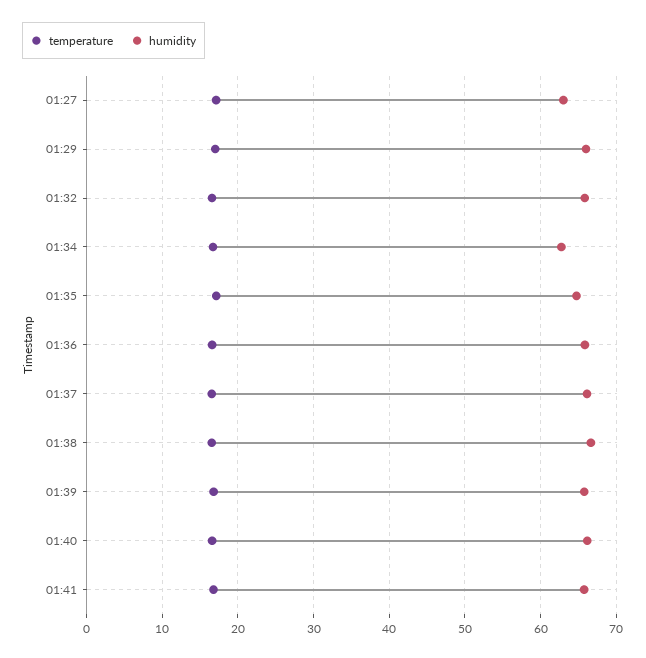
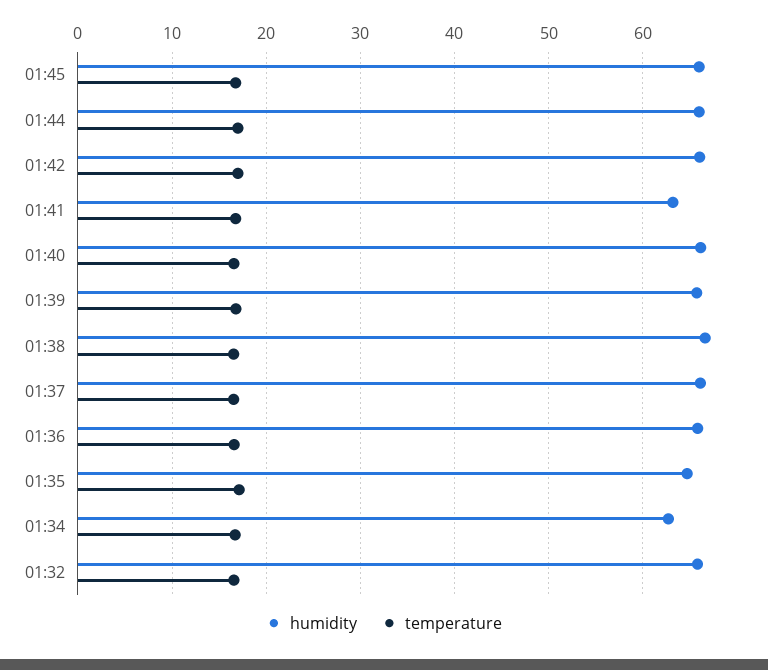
temperature, 01:27: 17 -> none
humidity, 01:27: 63 -> none
temperature, 01:29: 17 -> none
humidity, 01:29: 66 -> none
humidity, 01:41: 66 -> 63
humidity, 01:45: none -> 66
temperature, 01:45: none -> 17
humidity, 01:44: none -> 66
temperature, 01:44: none -> 17
humidity, 01:42: none -> 66
temperature, 01:42: none -> 17

